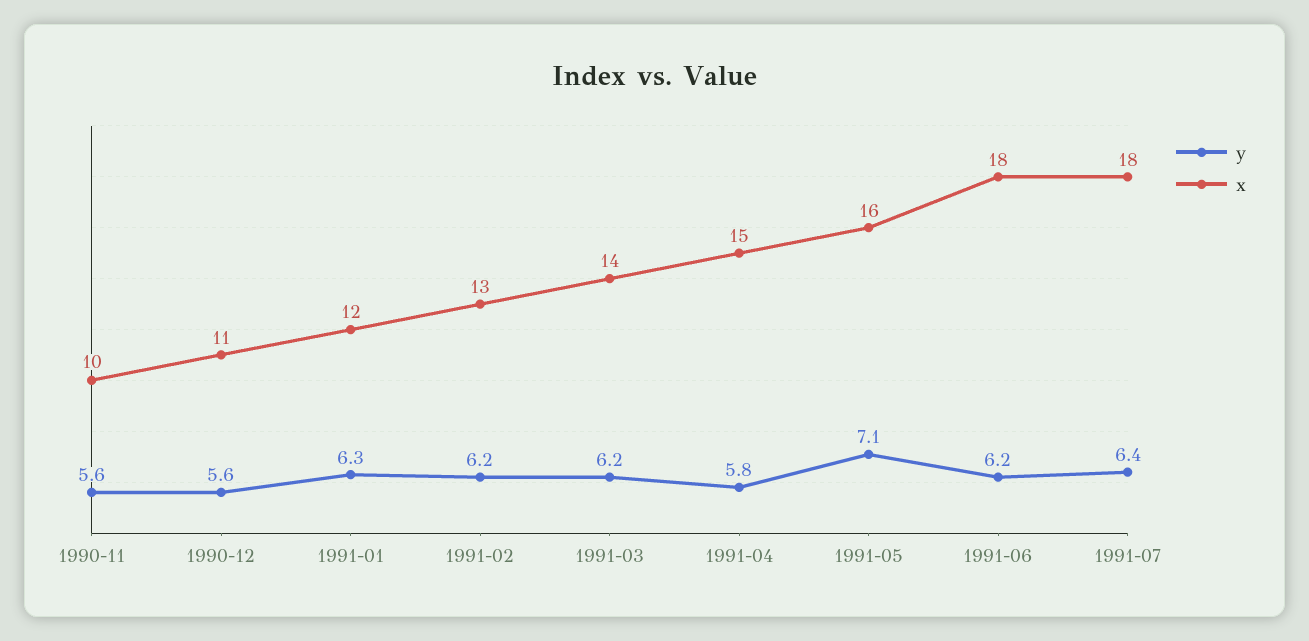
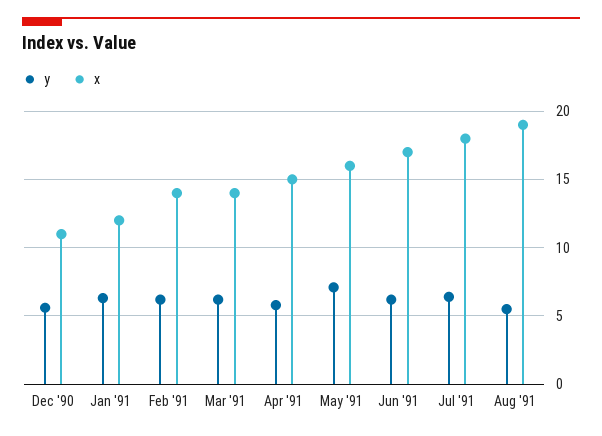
y, 1990-11: 5.6 -> none
x, 1990-11: 10 -> none
x, 1991-02: 13 -> 14
x, 1991-06: 18 -> 17
y, Aug '91: none -> 5.5
x, Aug '91: none -> 19

